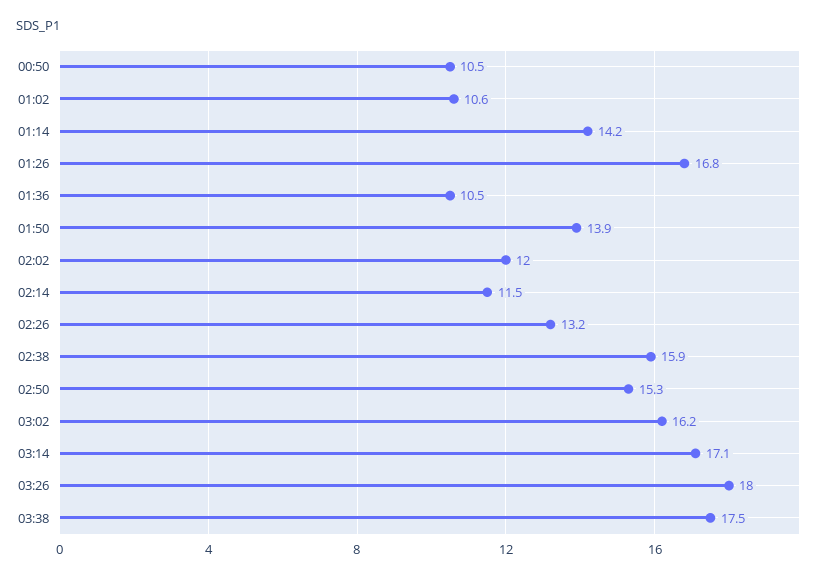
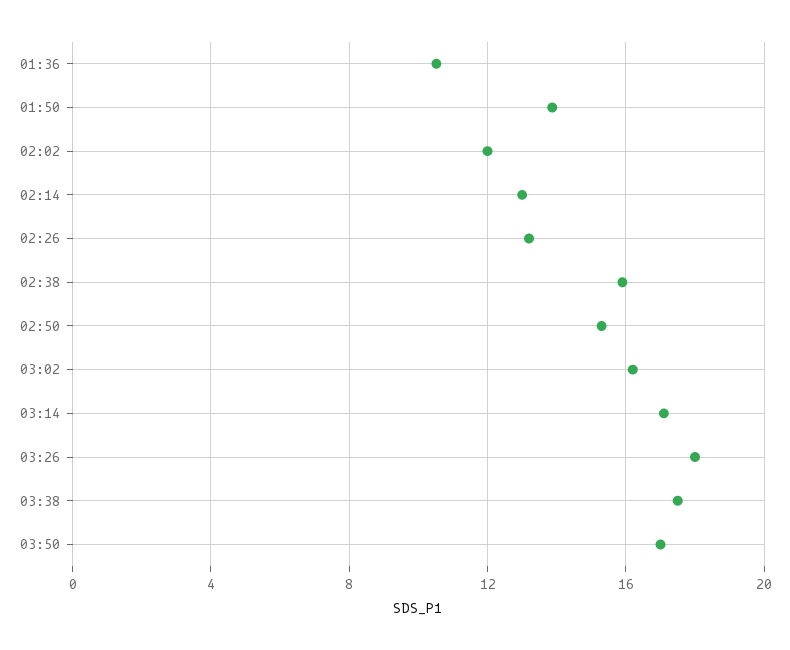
00:50: 10.5 -> none
01:02: 10.6 -> none
01:14: 14.2 -> none
01:26: 16.8 -> none
02:14: 11.5 -> 13
03:50: none -> 17

